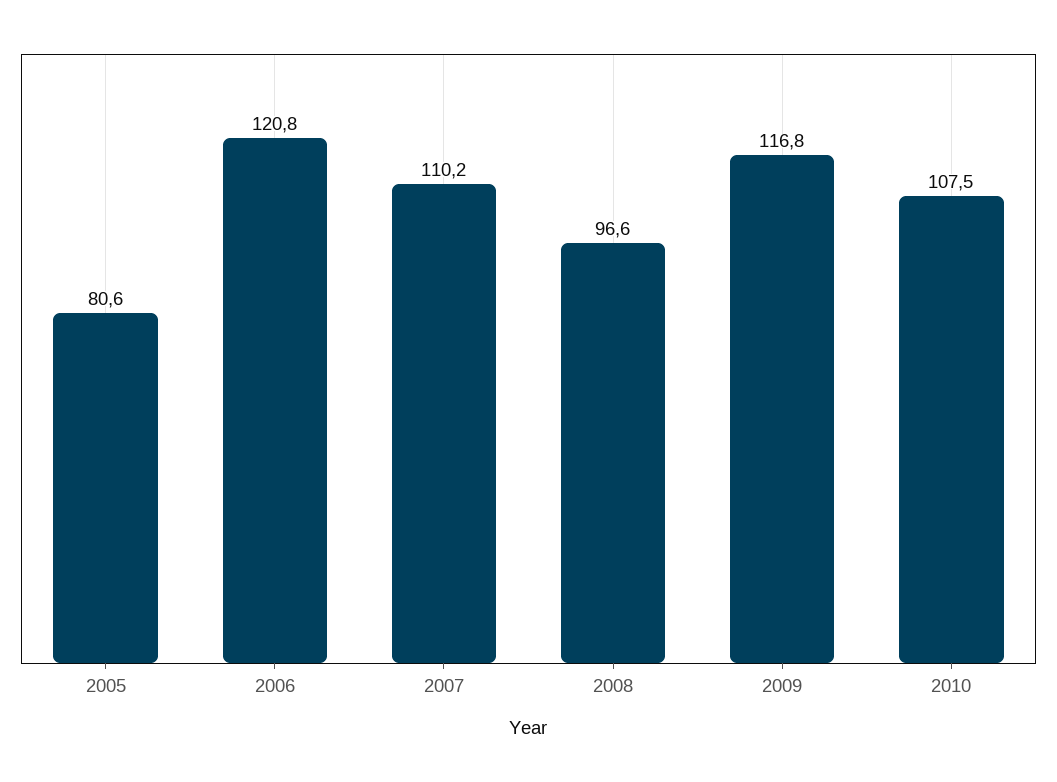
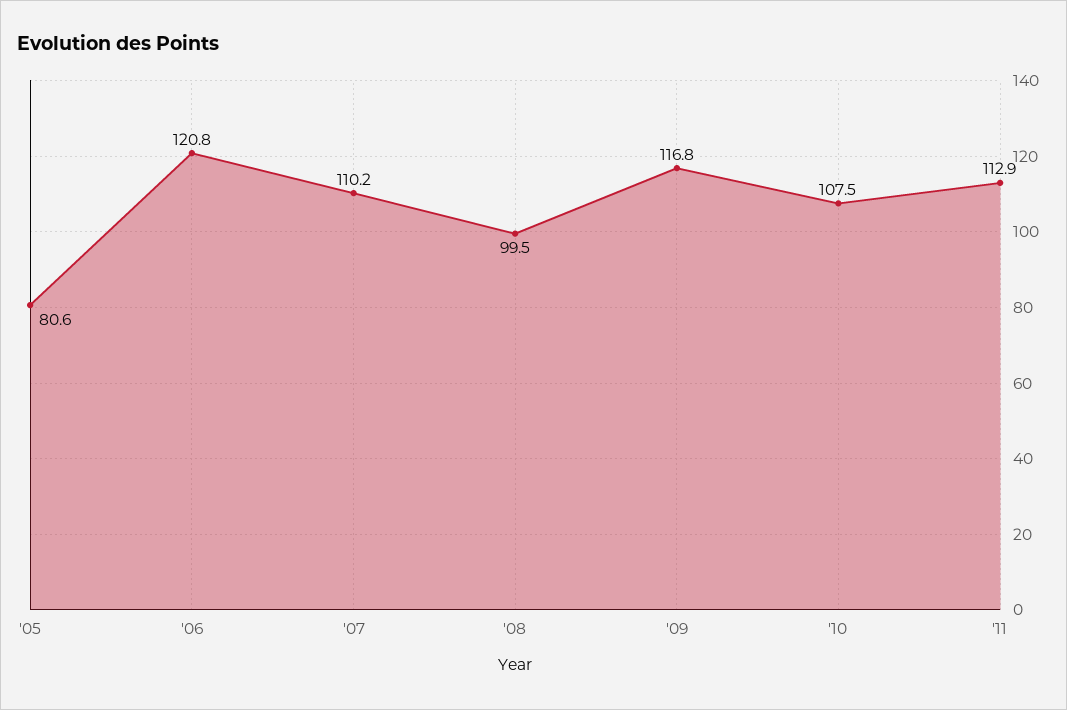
2008: 96.6 -> 99.5
'11: none -> 112.9

